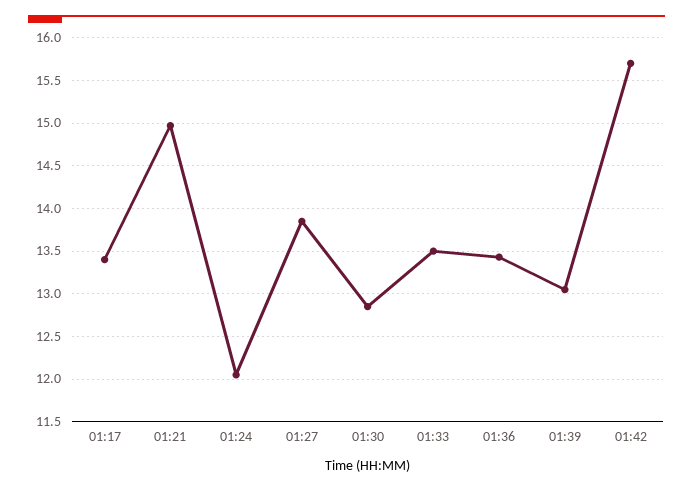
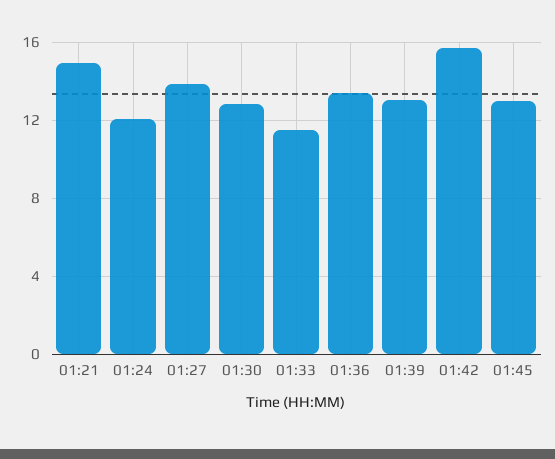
01:17: 13.4 -> none
01:33: 13.5 -> 11.5
01:45: none -> 13

